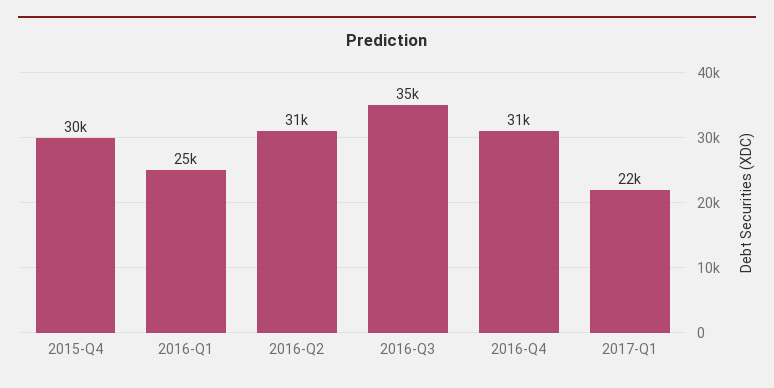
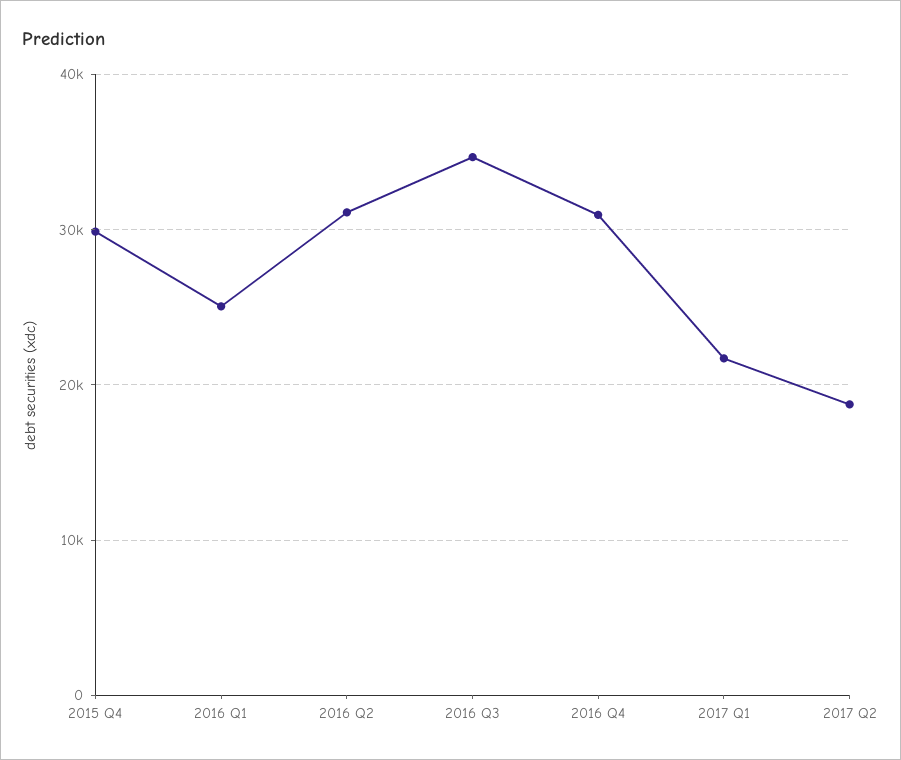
2017 Q2: none -> 19000

